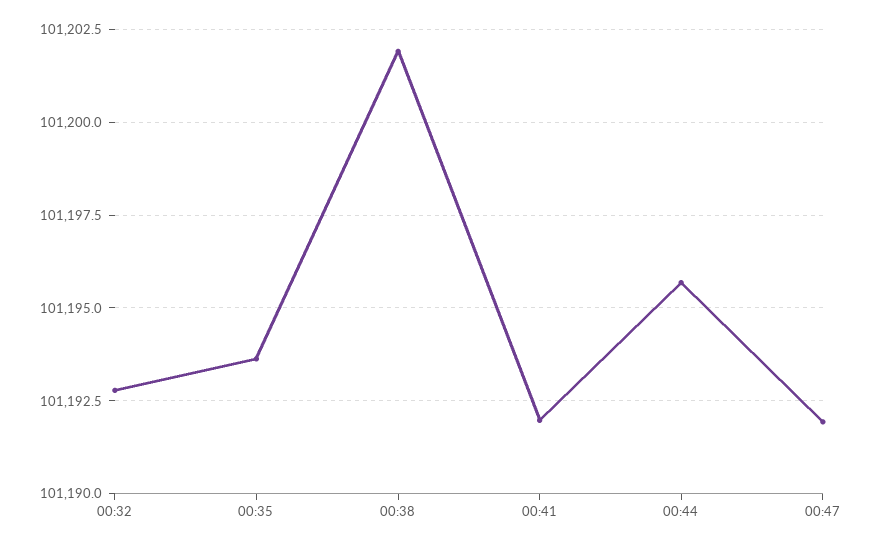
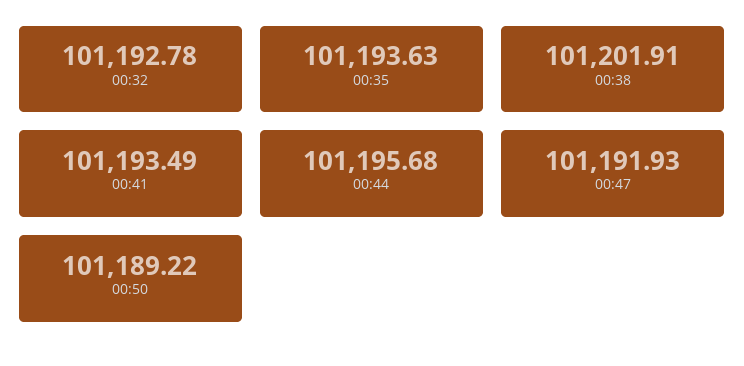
00:41: 101192 -> 101193.49
00:50: none -> 101189.22

